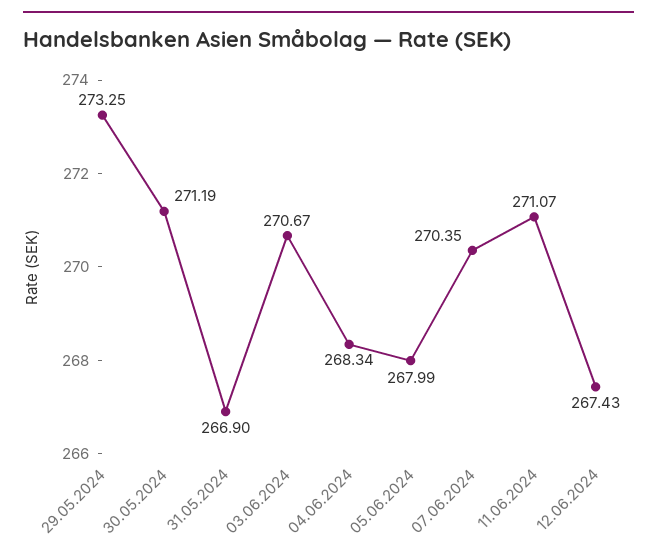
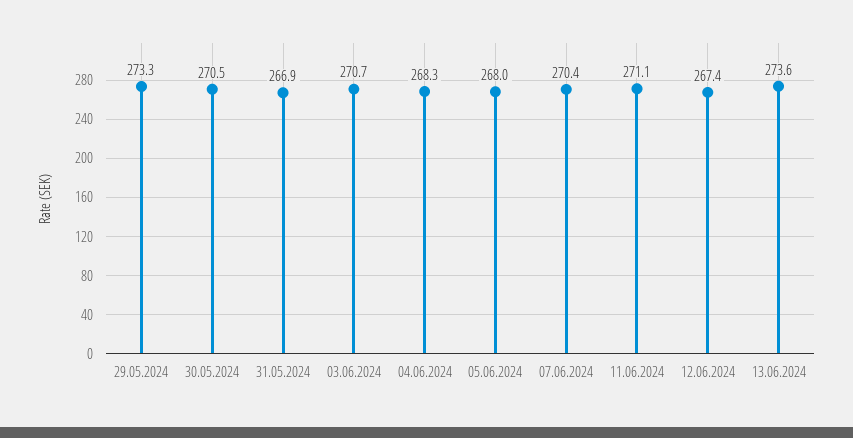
30.05.2024: 271.19 -> 270.5
13.06.2024: none -> 273.6

